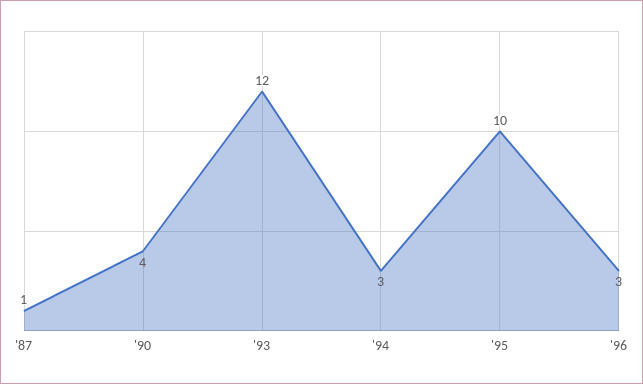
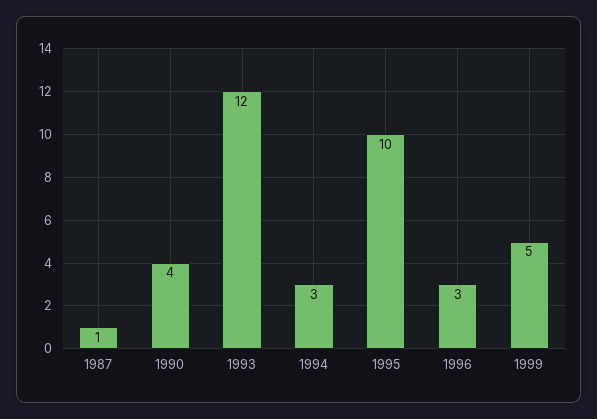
1999: none -> 5

